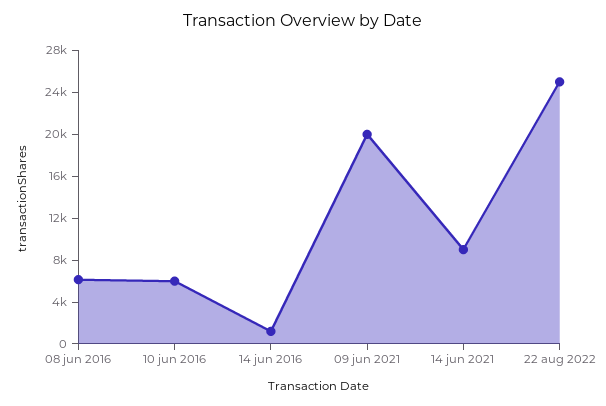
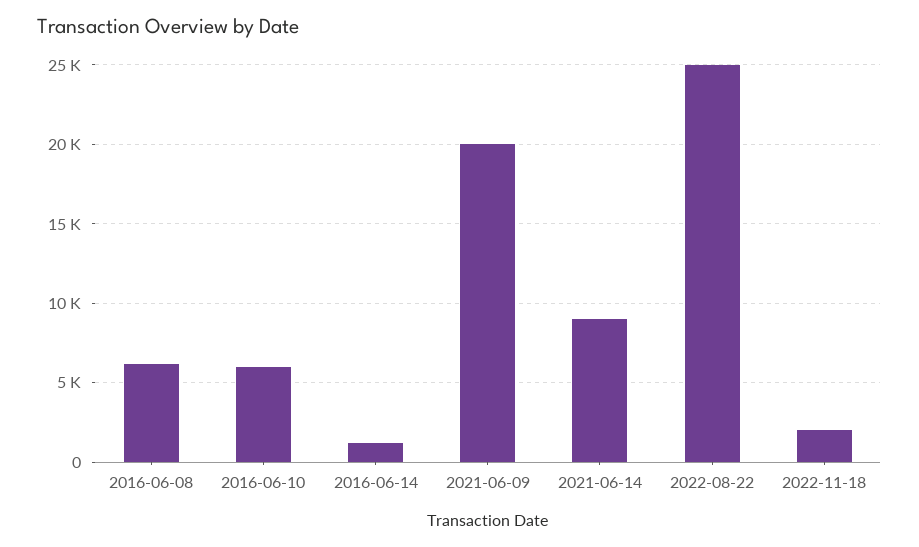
2022-11-18: none -> 2000

